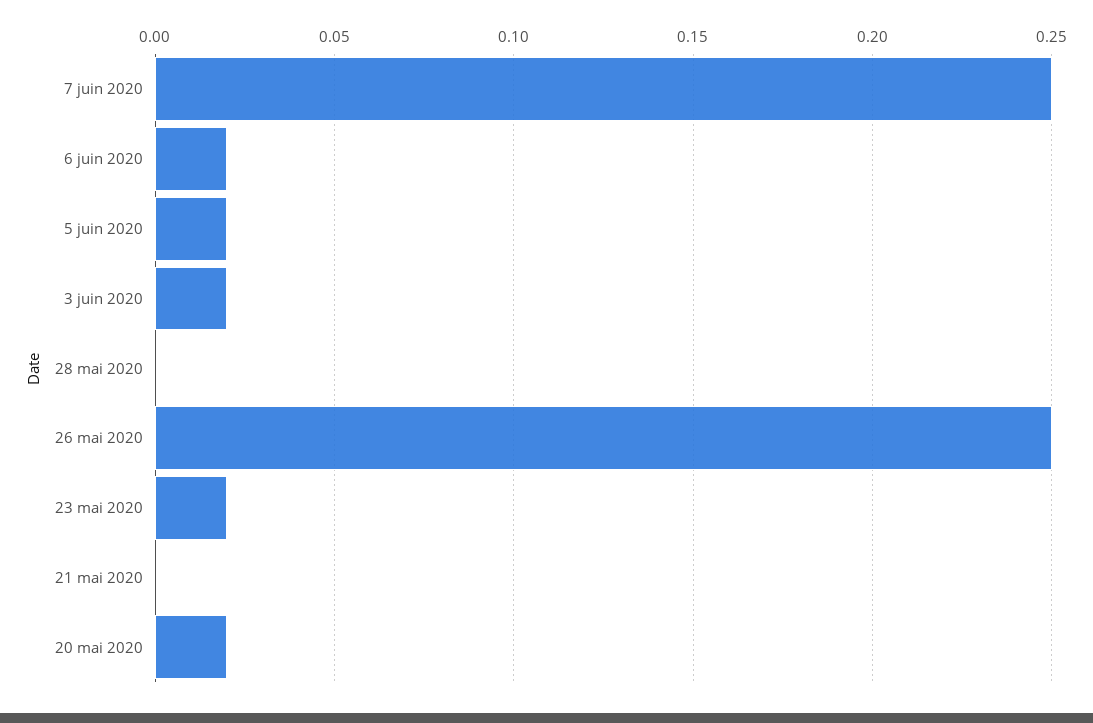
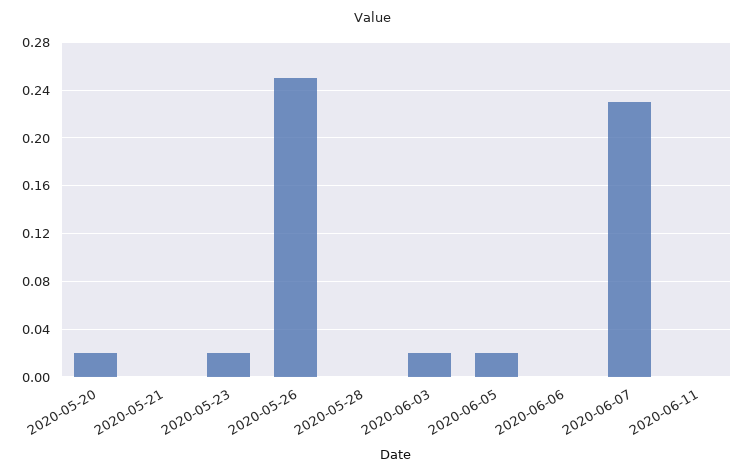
7 juin 2020: 0.25 -> 0.23
6 juin 2020: 0.02 -> 0
2020-06-11: none -> 0

